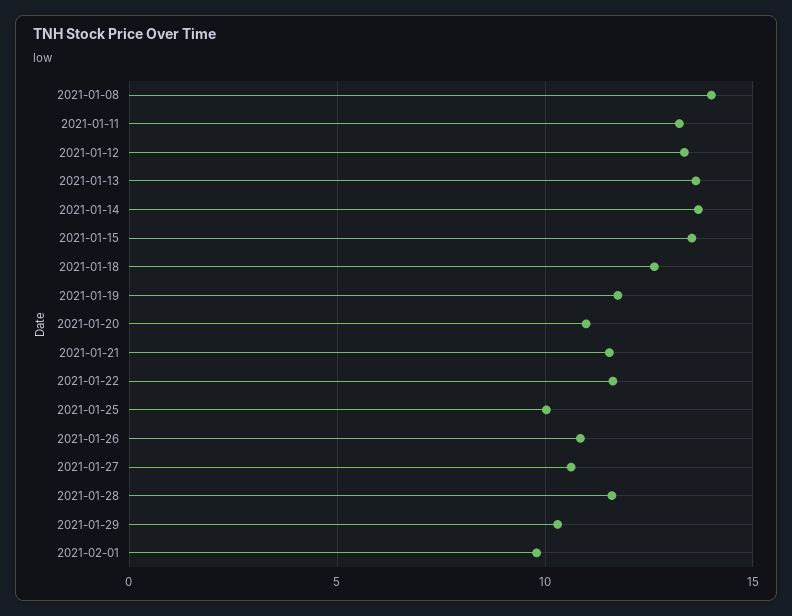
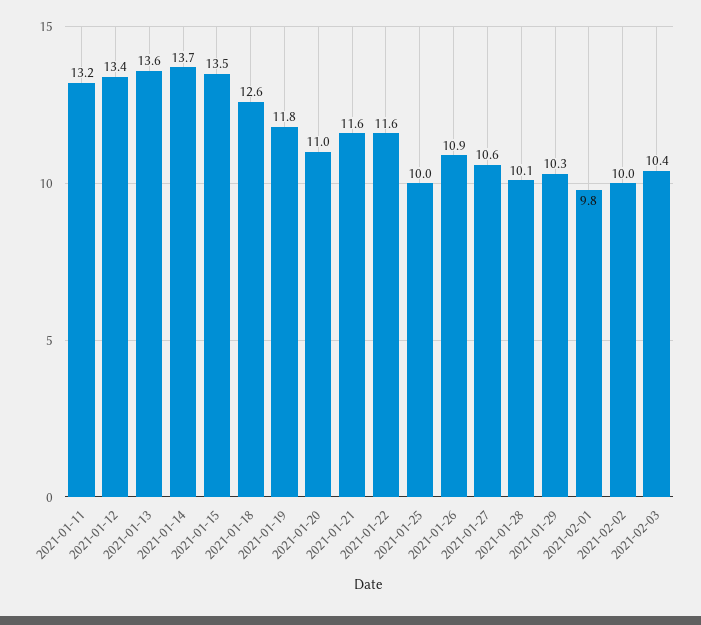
2021-01-08: 14 -> none
2021-01-28: 11.5 -> 10.1
2021-02-02: none -> 10
2021-02-03: none -> 10.4

